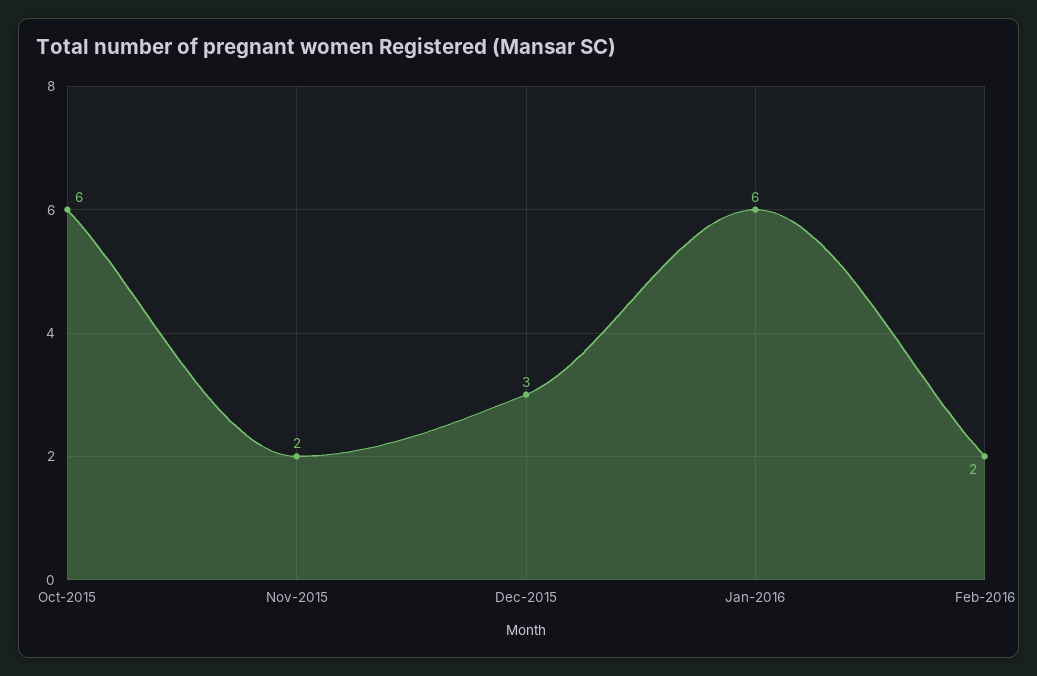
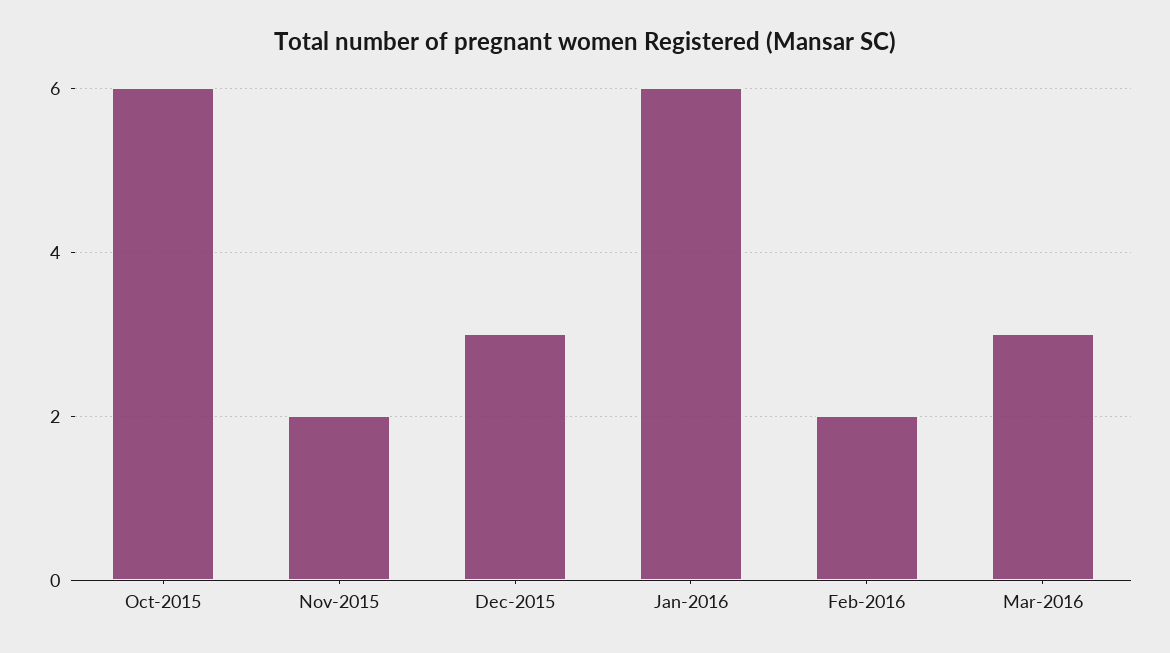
Mar-2016: none -> 3

